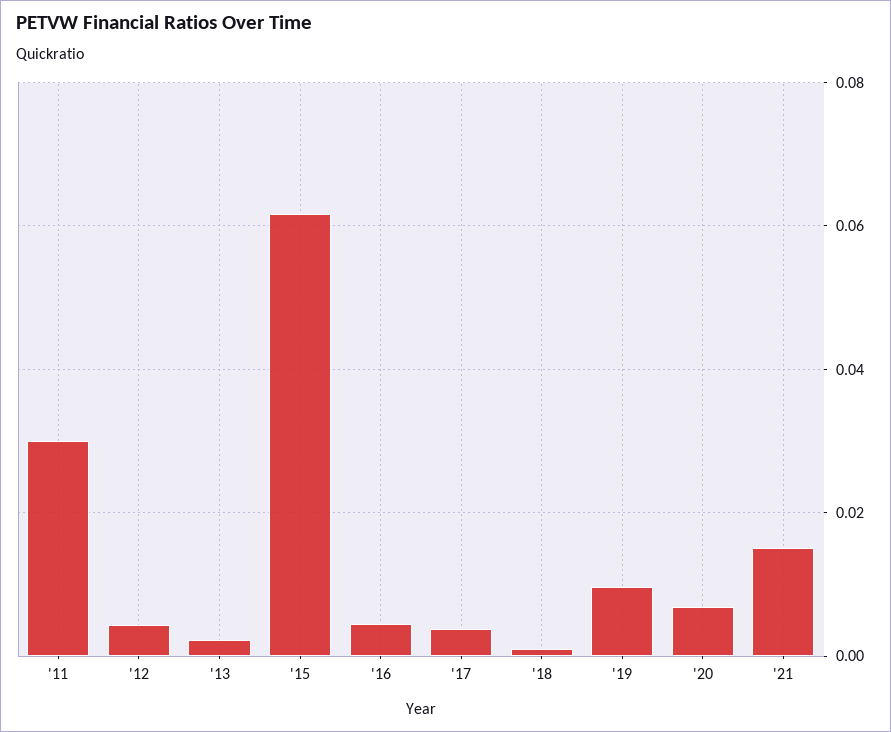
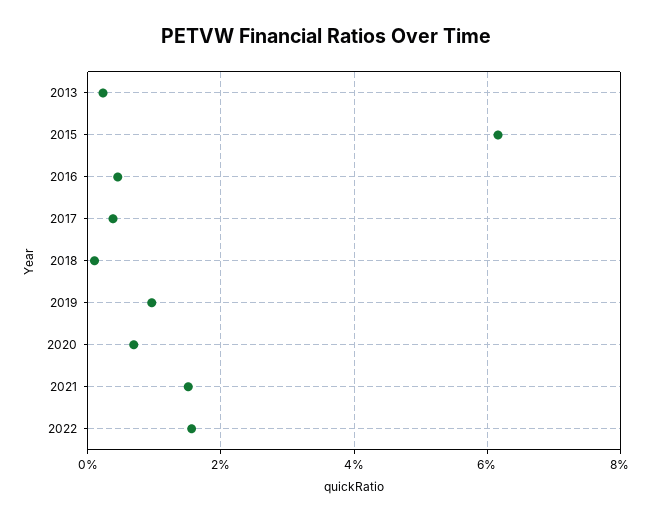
'11: 0.03 -> none
'12: 0.004 -> none
2022: none -> 0.016

